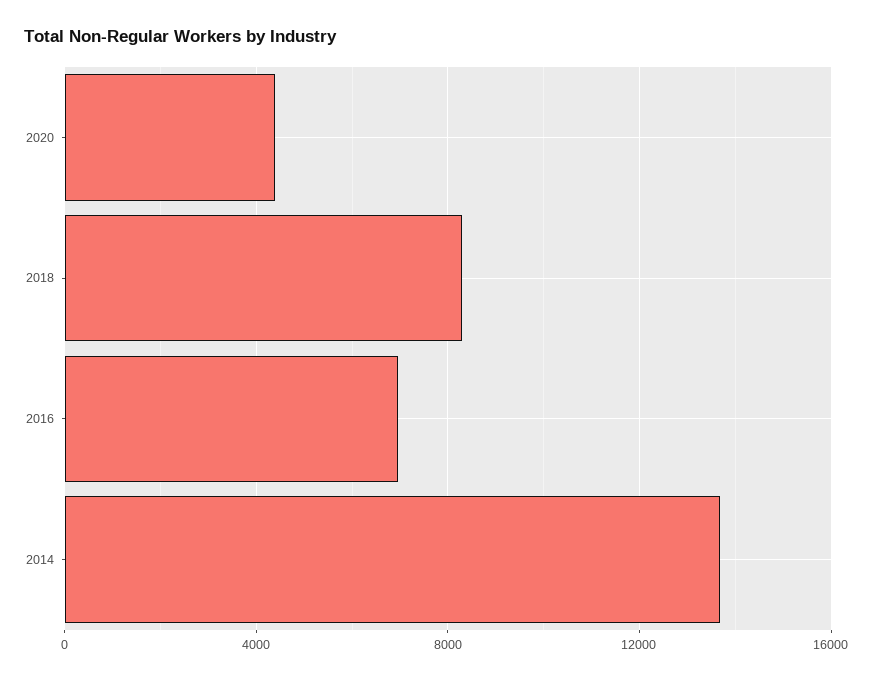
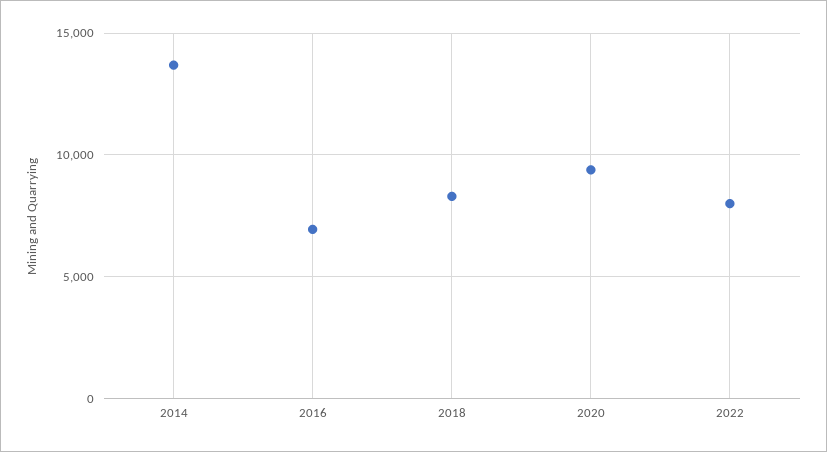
2020: 4500 -> 9500
2022: none -> 8000

